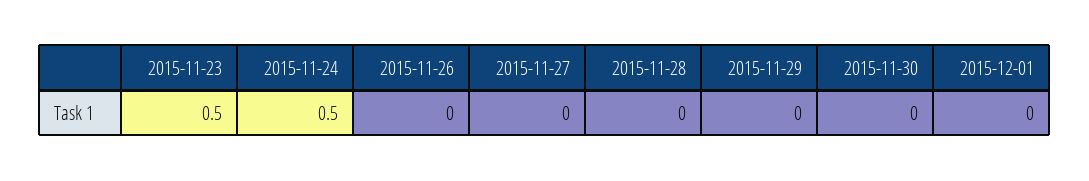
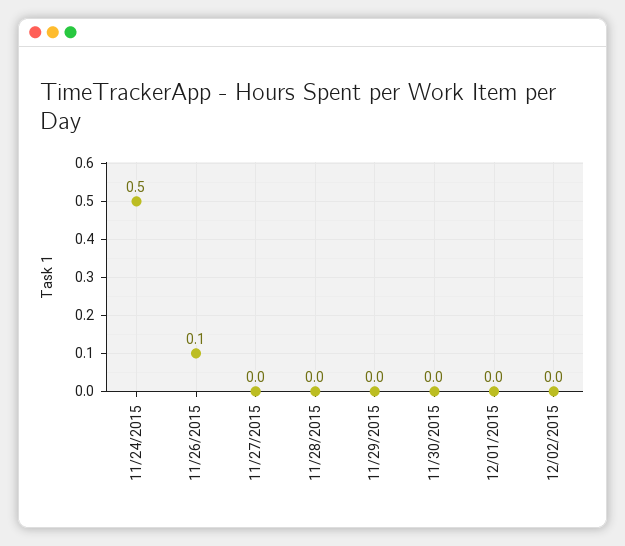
2015-11-23: 0.5 -> none
2015-11-26: 0 -> 0.1
12/02/2015: none -> 0

